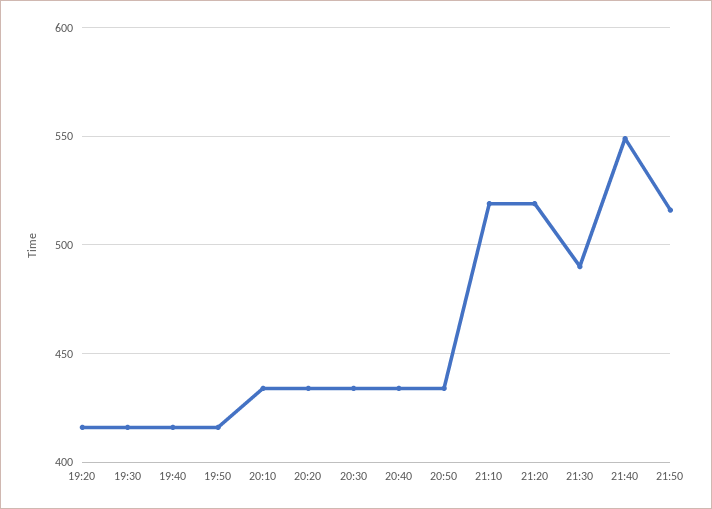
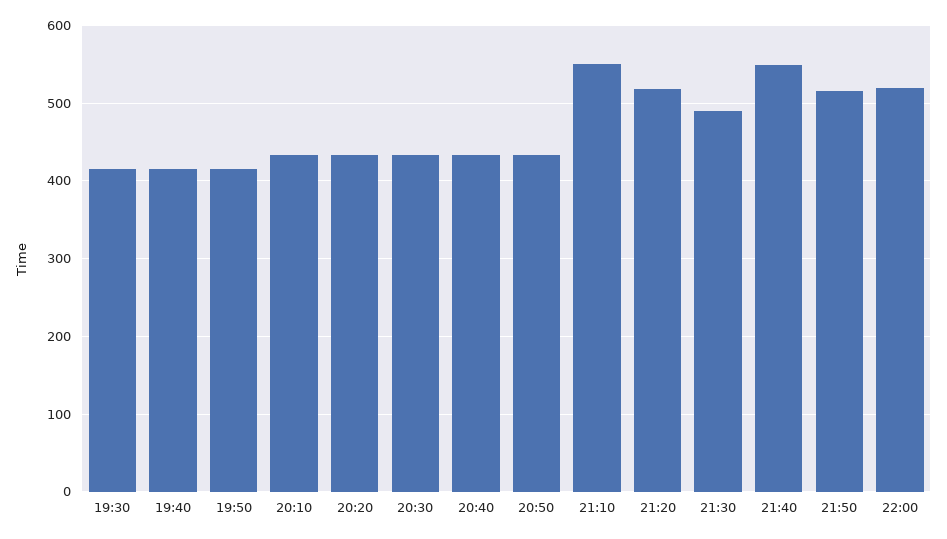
19:20: 415 -> none
21:10: 520 -> 550
22:00: none -> 520

